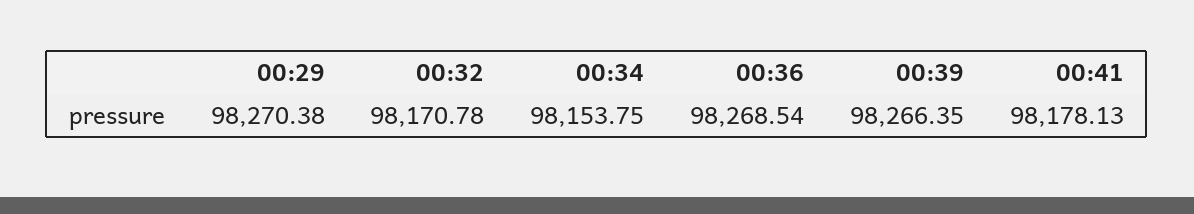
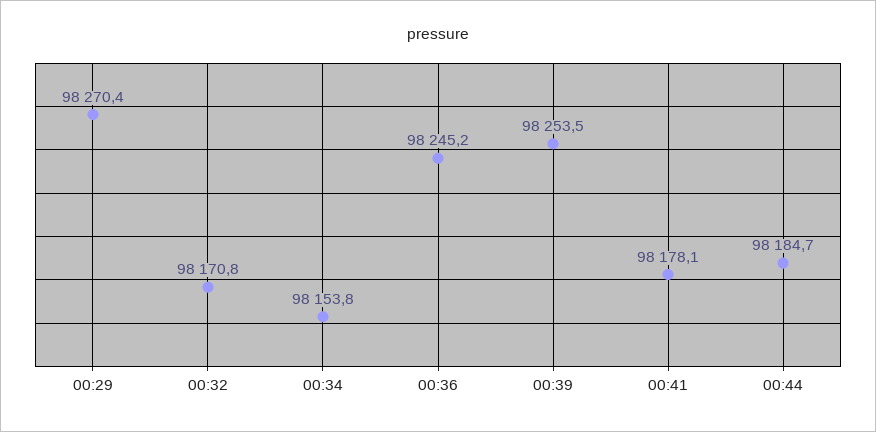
00:36: 98268.54 -> 98245.2
00:39: 98266.35 -> 98253.5
00:44: none -> 98184.7

